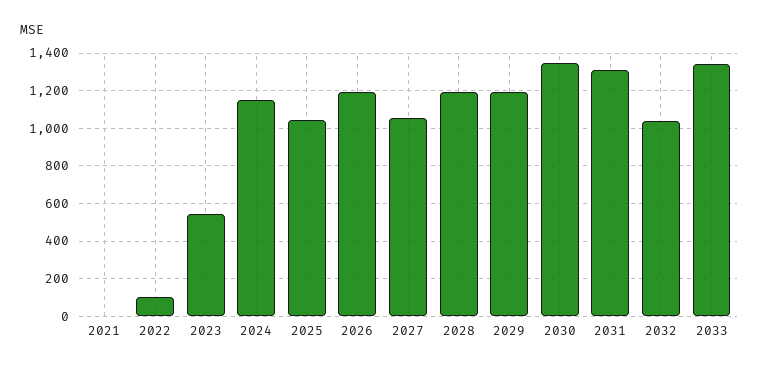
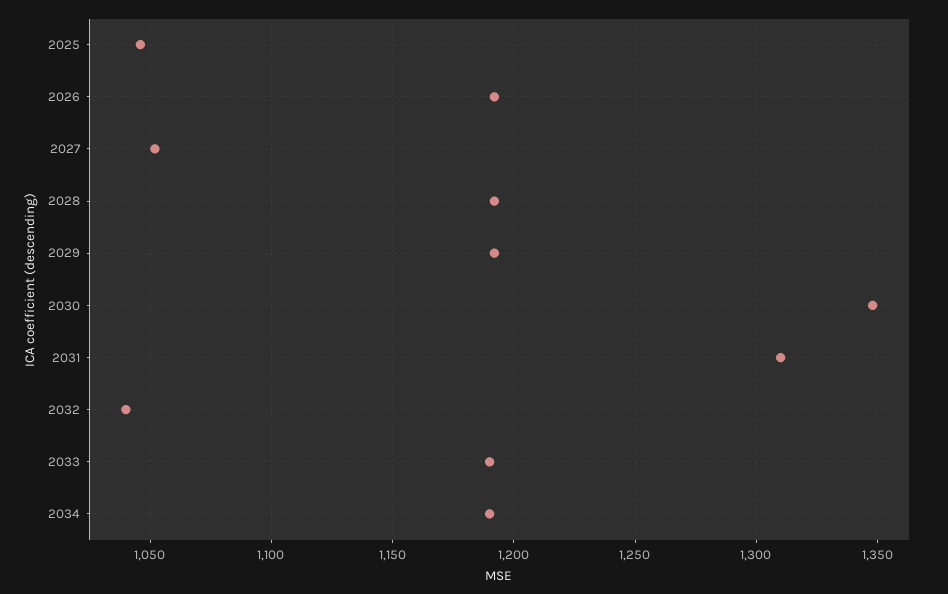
2021: 0 -> none
2022: 100 -> none
2023: 550 -> none
2024: 1150 -> none
2033: 1350 -> 1190
2034: none -> 1190

